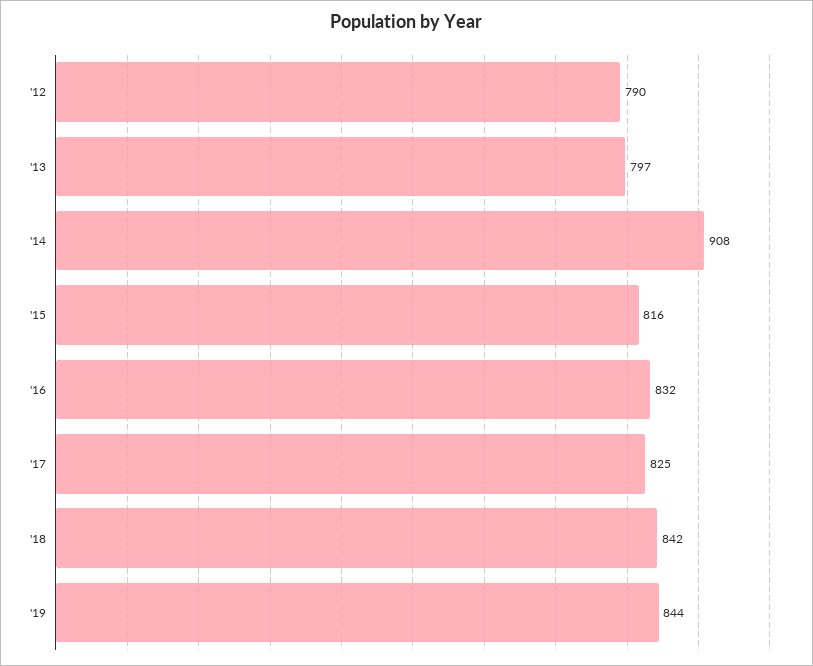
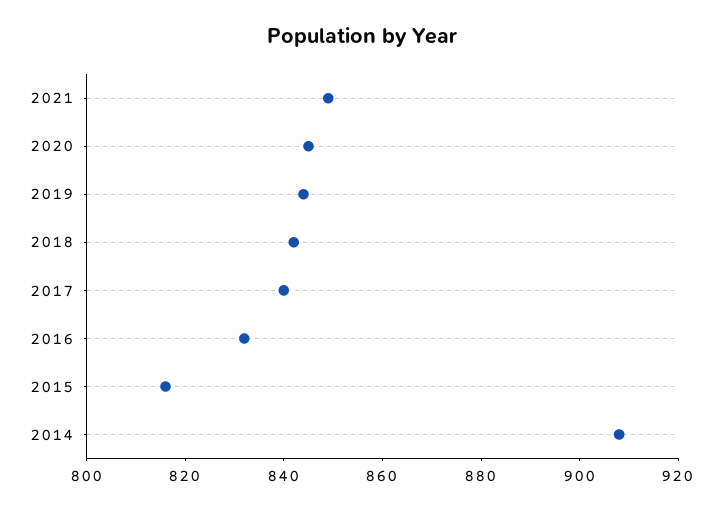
'12: 790 -> none
'13: 797 -> none
'17: 825 -> 840
2021: none -> 850
2020: none -> 845

